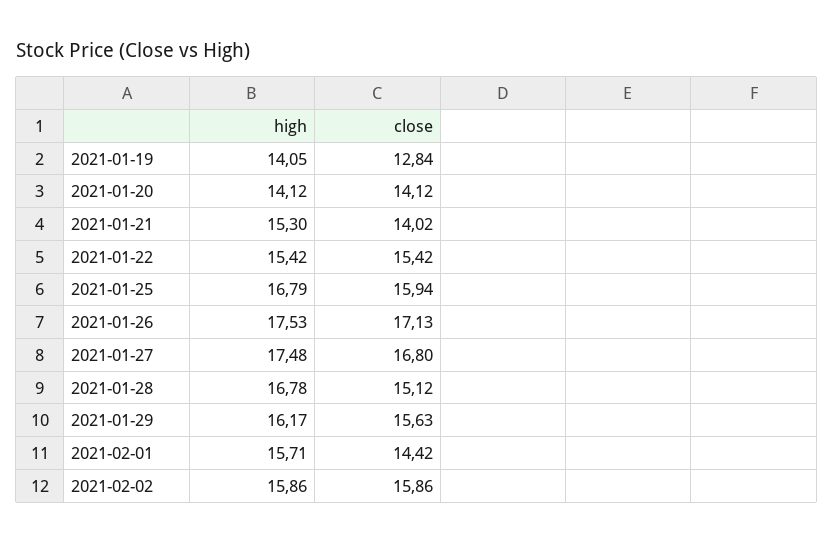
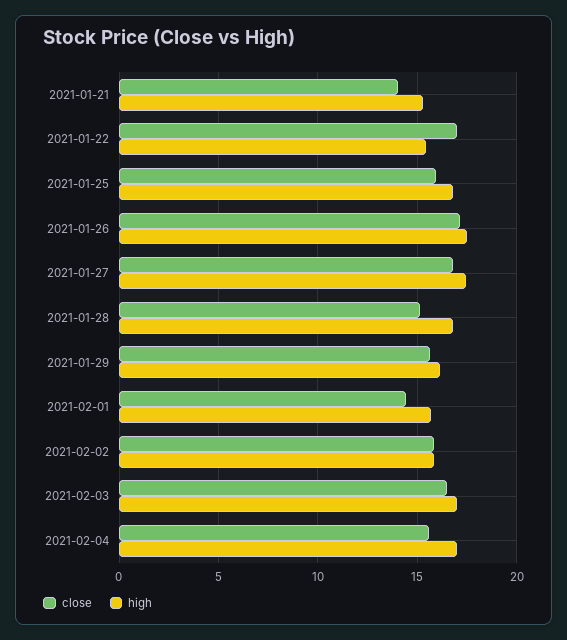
high, 2021-01-19: 14.05 -> none
close, 2021-01-19: 12.84 -> none
high, 2021-01-20: 14.12 -> none
close, 2021-01-20: 14.12 -> none
close, 2021-01-22: 15.42 -> 17
close, 2021-02-03: none -> 16.5
high, 2021-02-03: none -> 17
close, 2021-02-04: none -> 15.5
high, 2021-02-04: none -> 17

